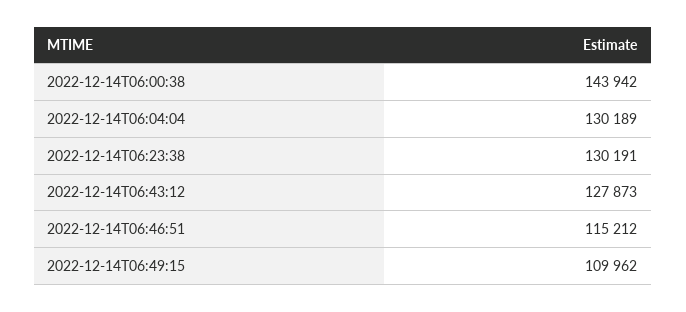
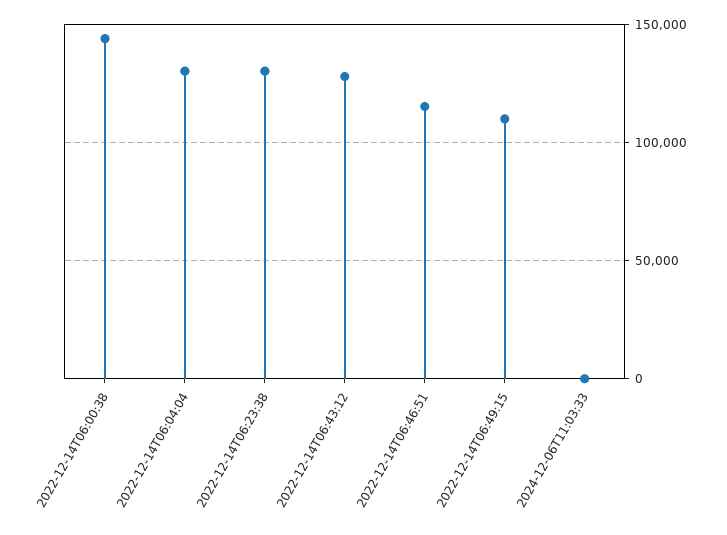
2024-12-06T11:03:33: none -> 0

